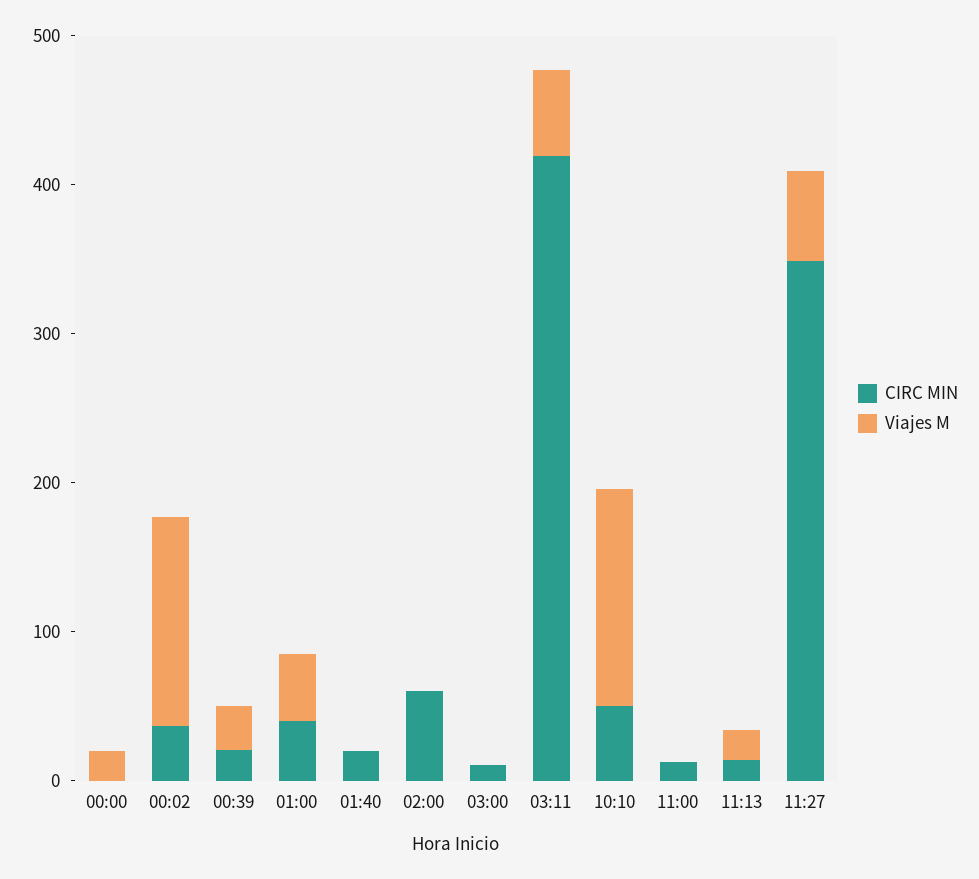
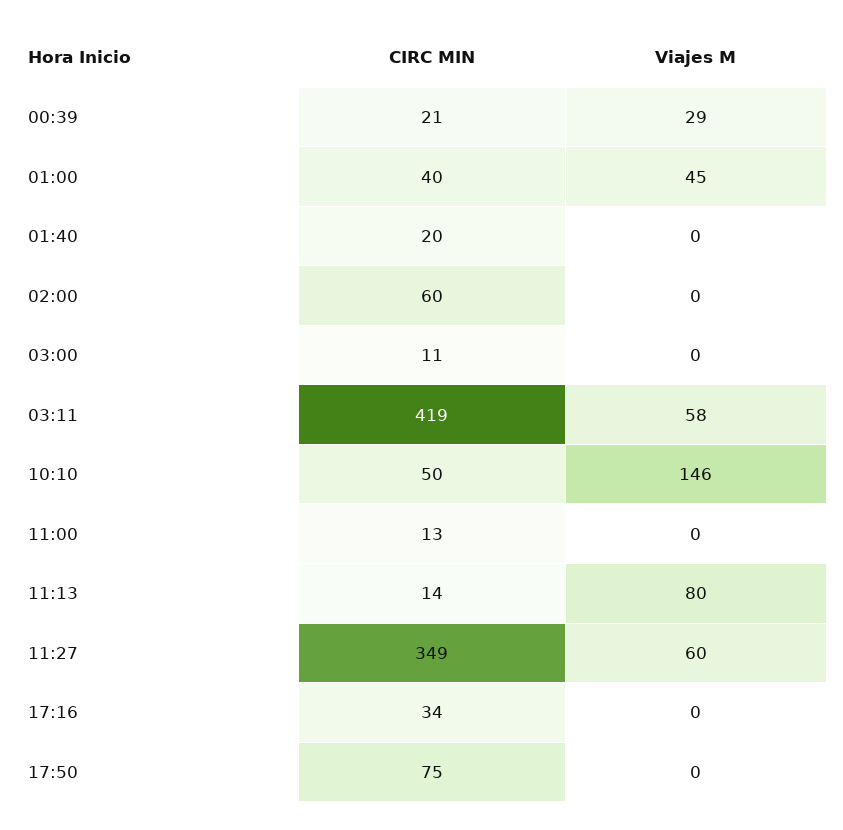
CIRC MIN, 00:00: 0 -> none
Viajes M, 00:00: 20 -> none
CIRC MIN, 00:02: 40 -> none
Viajes M, 00:02: 140 -> none
Viajes M, 11:13: 20 -> 80
CIRC MIN, 17:16: none -> 34
Viajes M, 17:16: none -> 0
CIRC MIN, 17:50: none -> 75
Viajes M, 17:50: none -> 0

